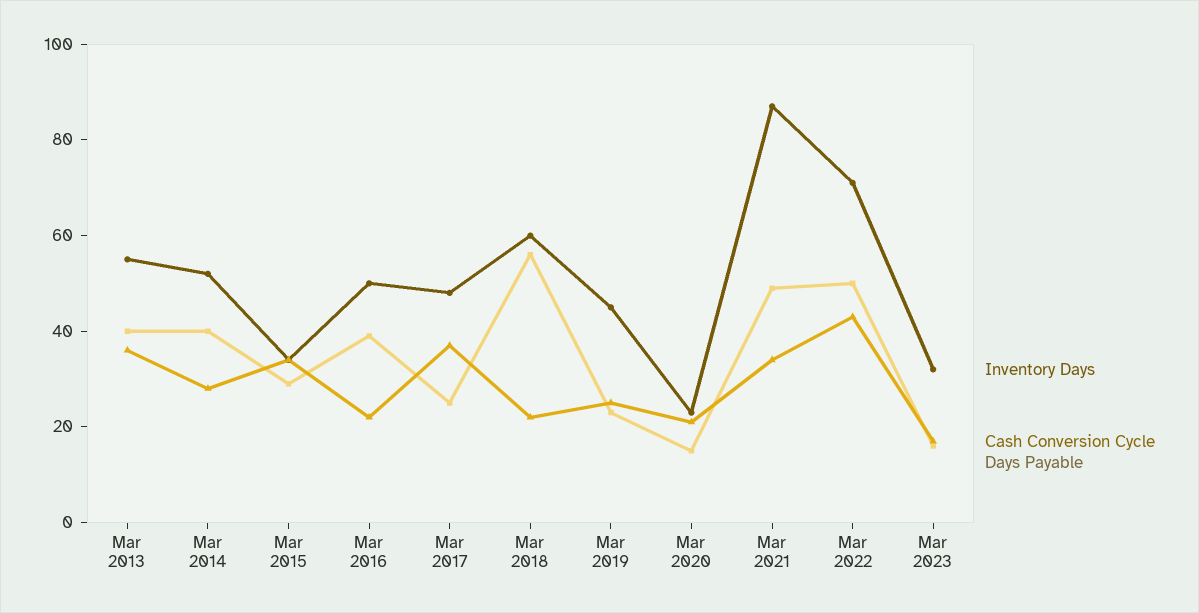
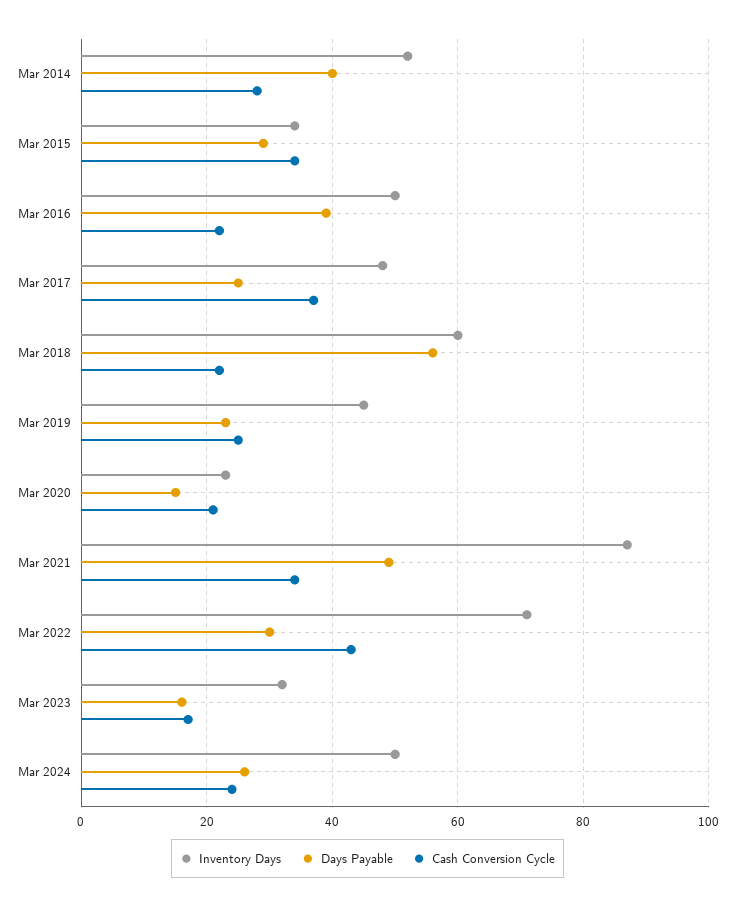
Inventory Days, Mar 2013: 55 -> none
Cash Conversion Cycle, Mar 2013: 35 -> none
Days Payable, Mar 2013: 40 -> none
Days Payable, Mar 2022: 50 -> 30
Inventory Days, Mar 2024: none -> 50
Days Payable, Mar 2024: none -> 25
Cash Conversion Cycle, Mar 2024: none -> 25

